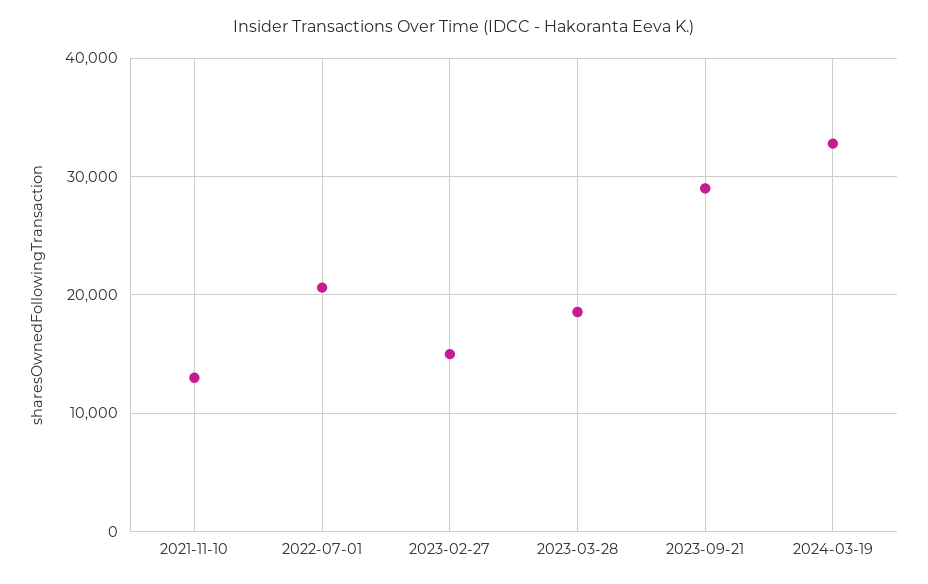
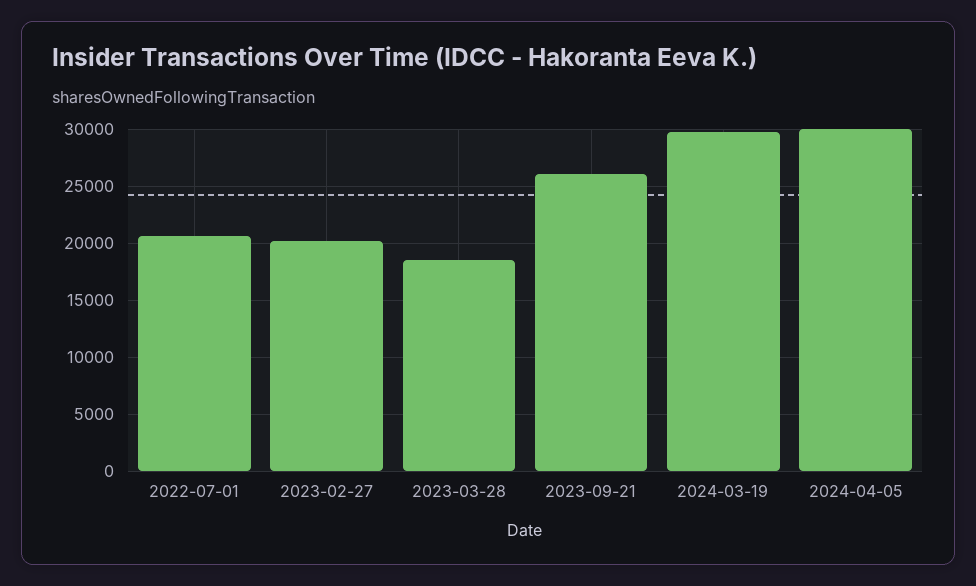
2021-11-10: 13000 -> none
2023-02-27: 15000 -> 20000
2023-09-21: 29000 -> 26000
2024-03-19: 33000 -> 30000
2024-04-05: none -> 30000

